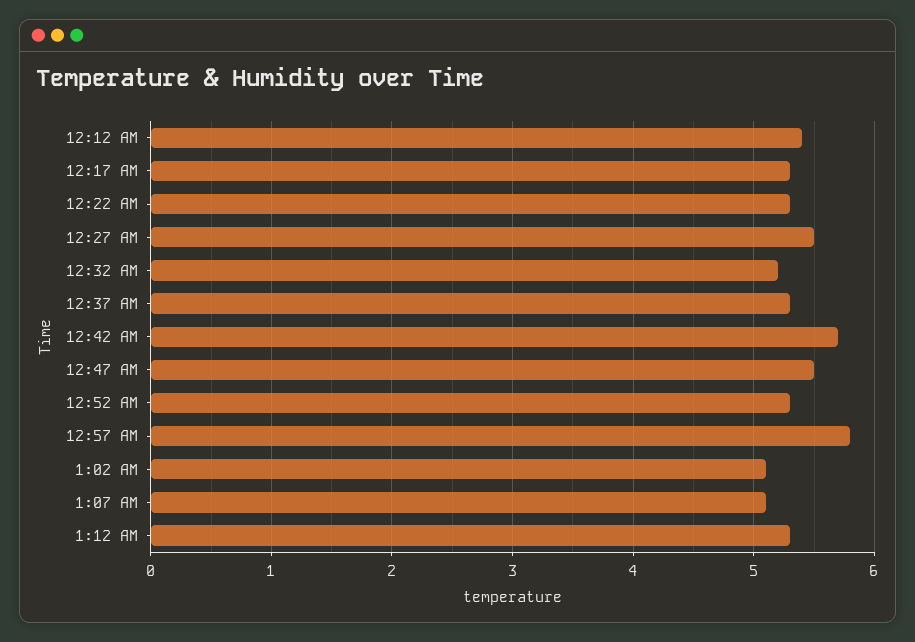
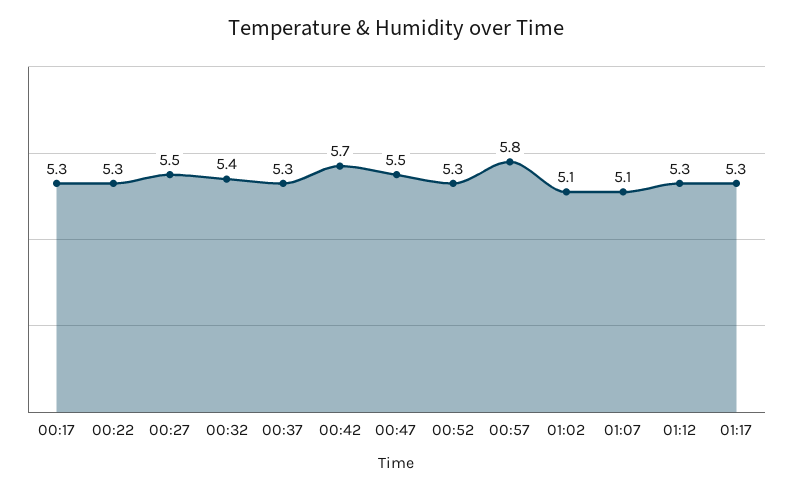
12:12 AM: 5.4 -> none
12:32 AM: 5.2 -> 5.4
01:17: none -> 5.3

